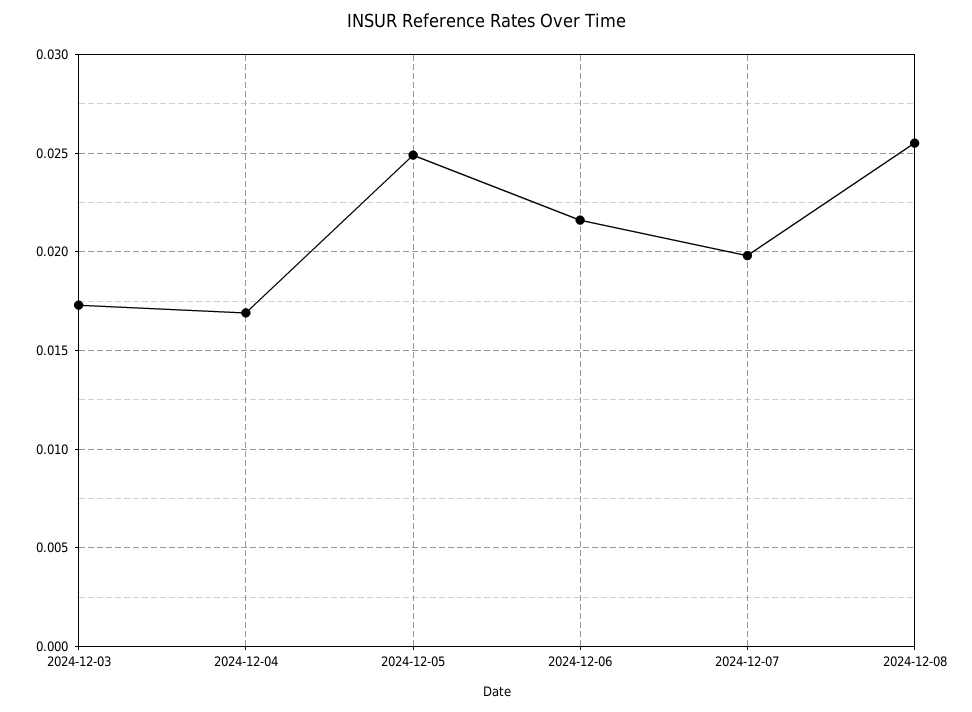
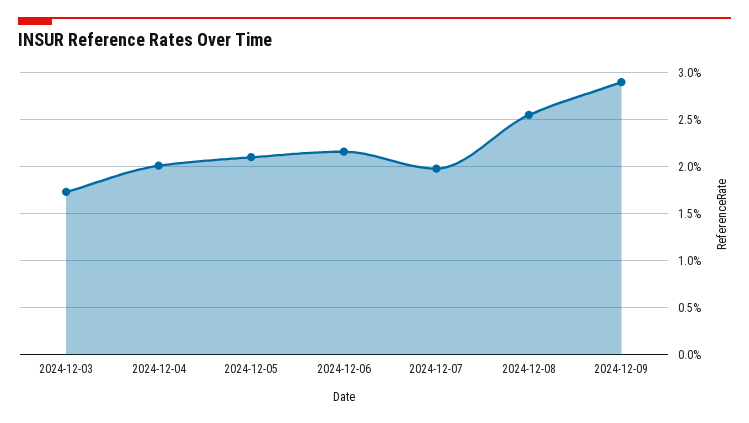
2024-12-04: 0.017 -> 0.02
2024-12-05: 0.025 -> 0.021
2024-12-09: none -> 0.029

